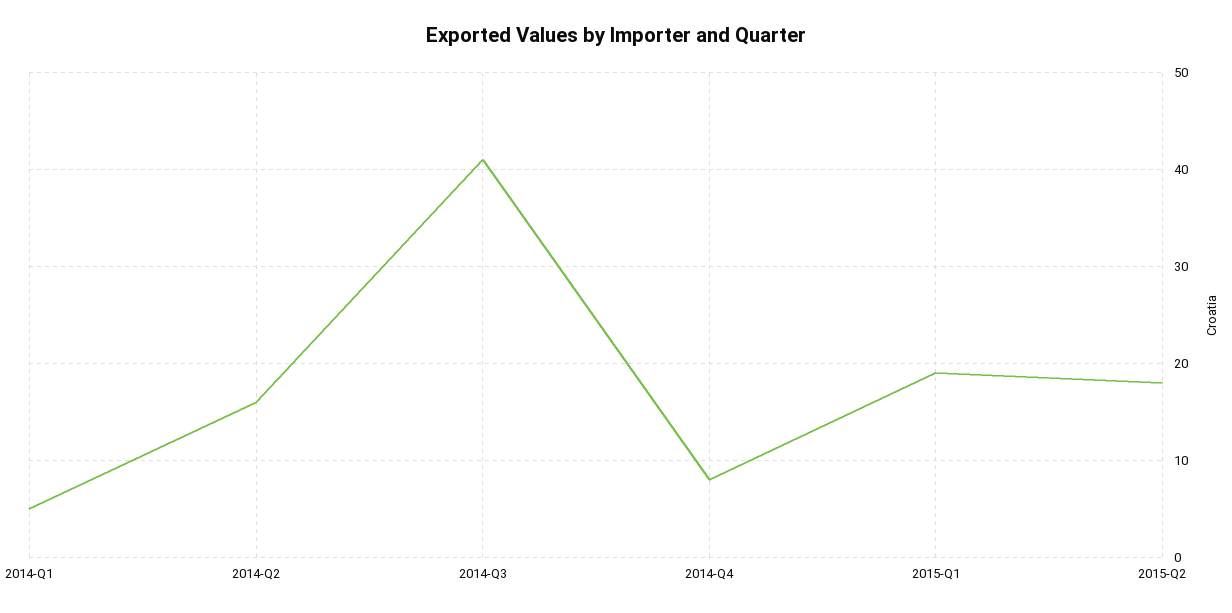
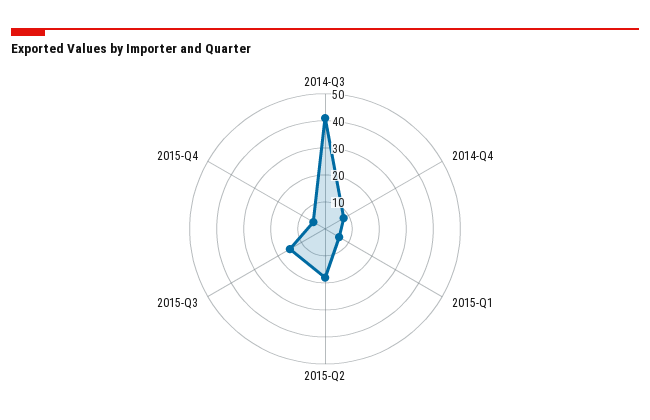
2014-Q1: 5 -> none
2014-Q2: 16 -> none
2015-Q1: 19 -> 5
2015-Q3: none -> 15
2015-Q4: none -> 5

